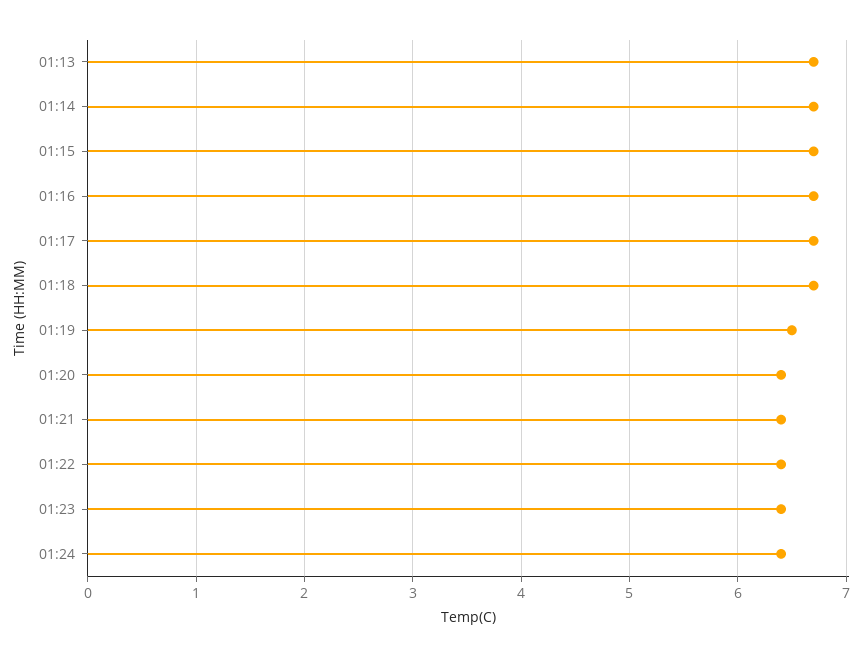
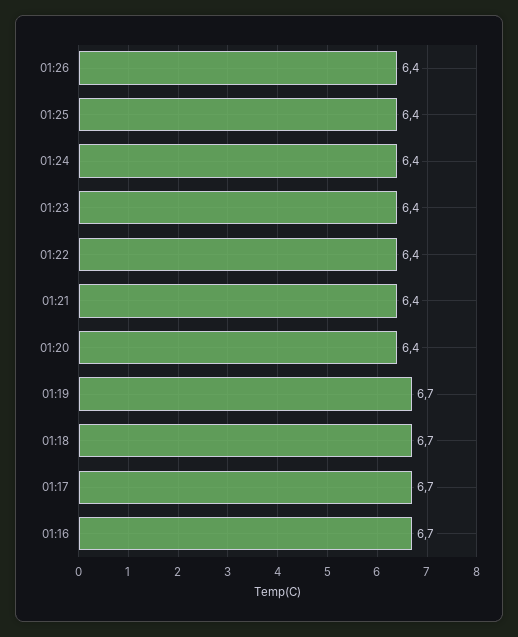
01:13: 6.7 -> none
01:14: 6.7 -> none
01:15: 6.7 -> none
01:19: 6.5 -> 6.7
01:26: none -> 6.4
01:25: none -> 6.4

